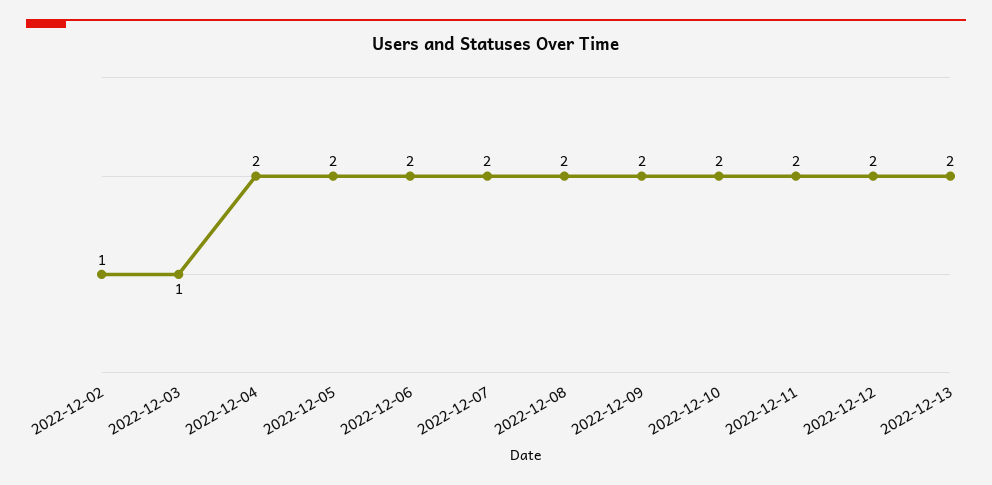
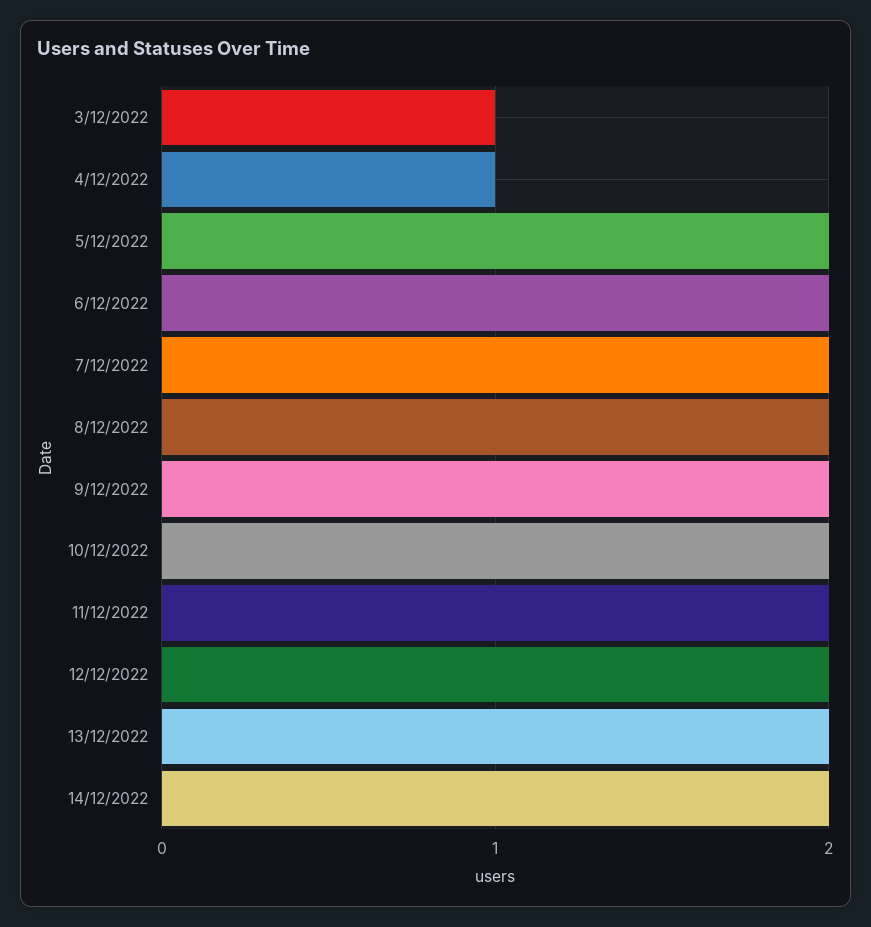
2022-12-02: 1 -> none
2022-12-04: 2 -> 1
14/12/2022: none -> 2

